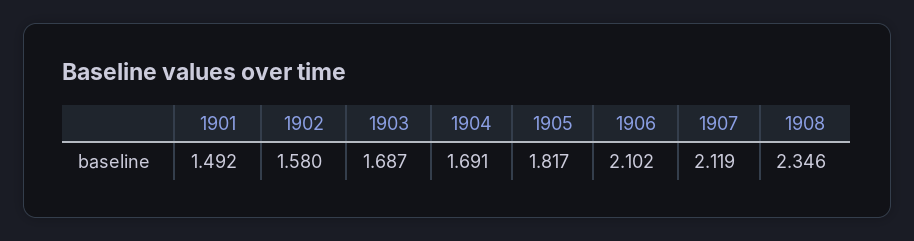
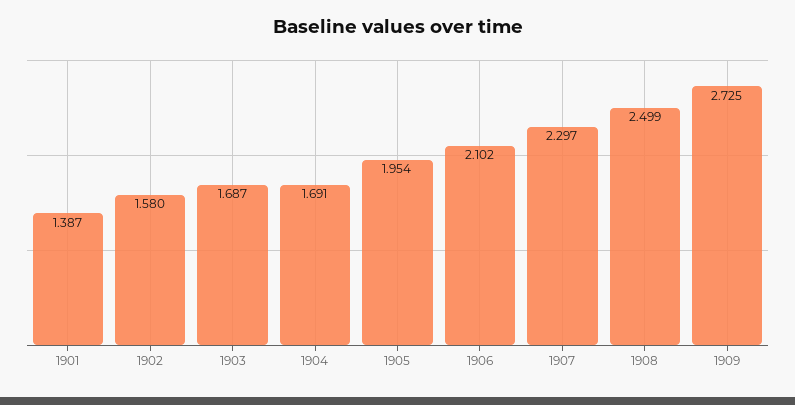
1901: 1.492 -> 1.387
1905: 1.817 -> 1.954
1907: 2.119 -> 2.297
1908: 2.346 -> 2.499
1909: none -> 2.725

